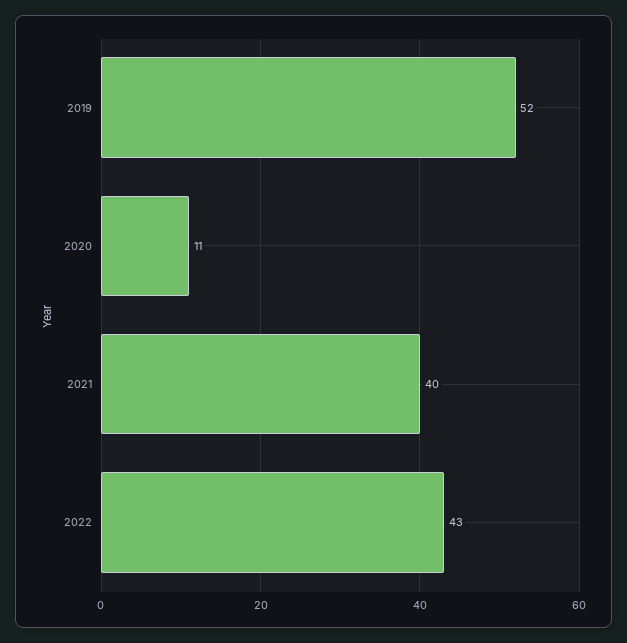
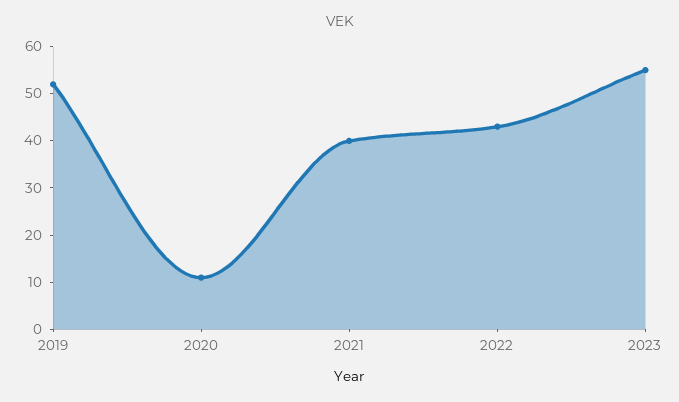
2023: none -> 55

